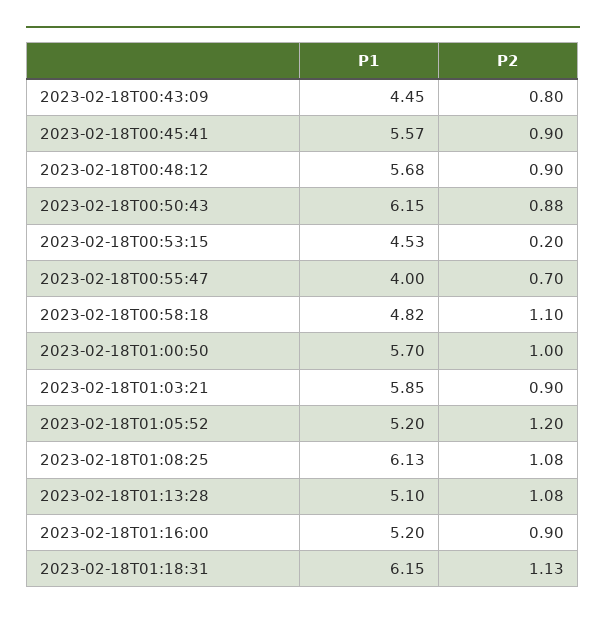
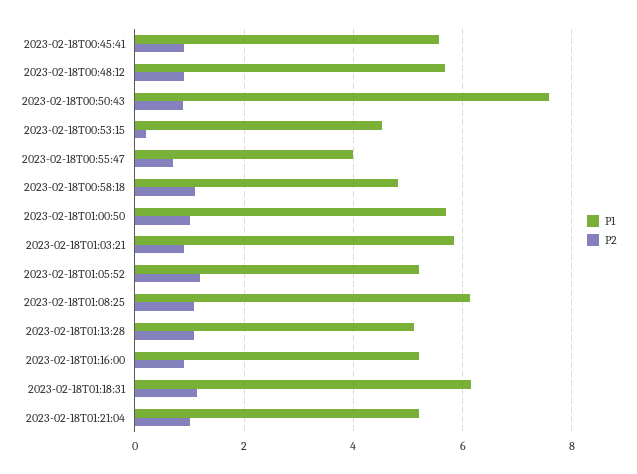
P1, 2023-02-18T00:43:09: 4.45 -> none
P2, 2023-02-18T00:43:09: 0.8 -> none
P1, 2023-02-18T00:50:43: 6.15 -> 7.6
P1, 2023-02-18T01:21:04: none -> 5.2
P2, 2023-02-18T01:21:04: none -> 1

